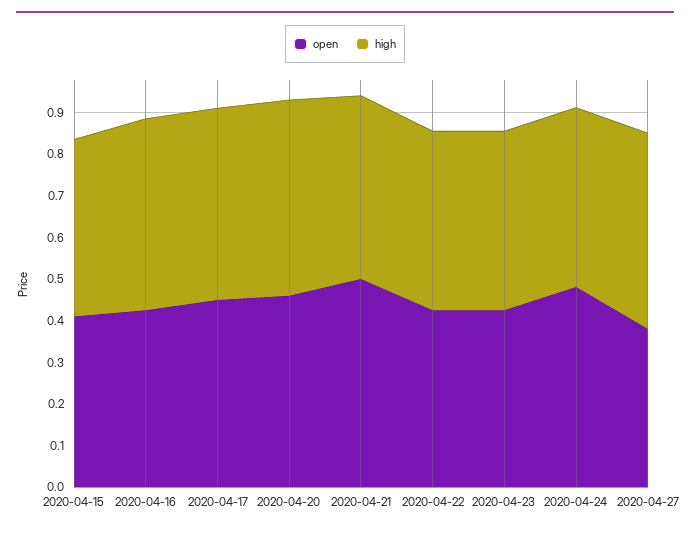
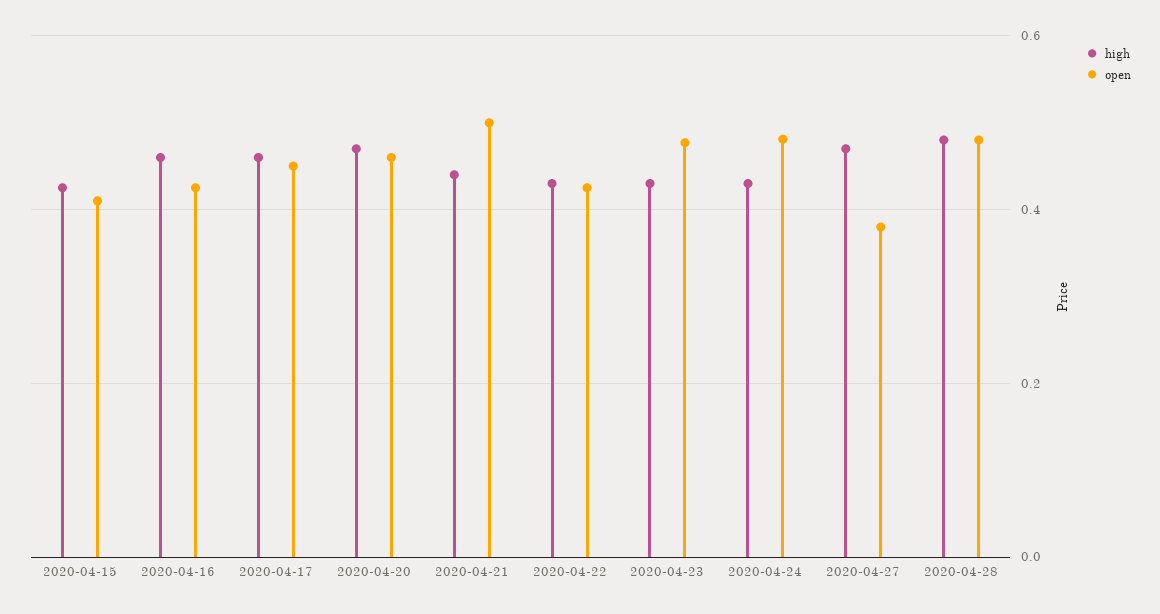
open, 2020-04-23: 0.42 -> 0.48
high, 2020-04-28: none -> 0.48
open, 2020-04-28: none -> 0.48

